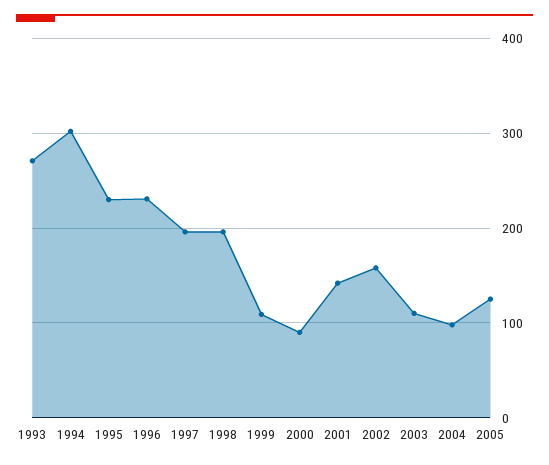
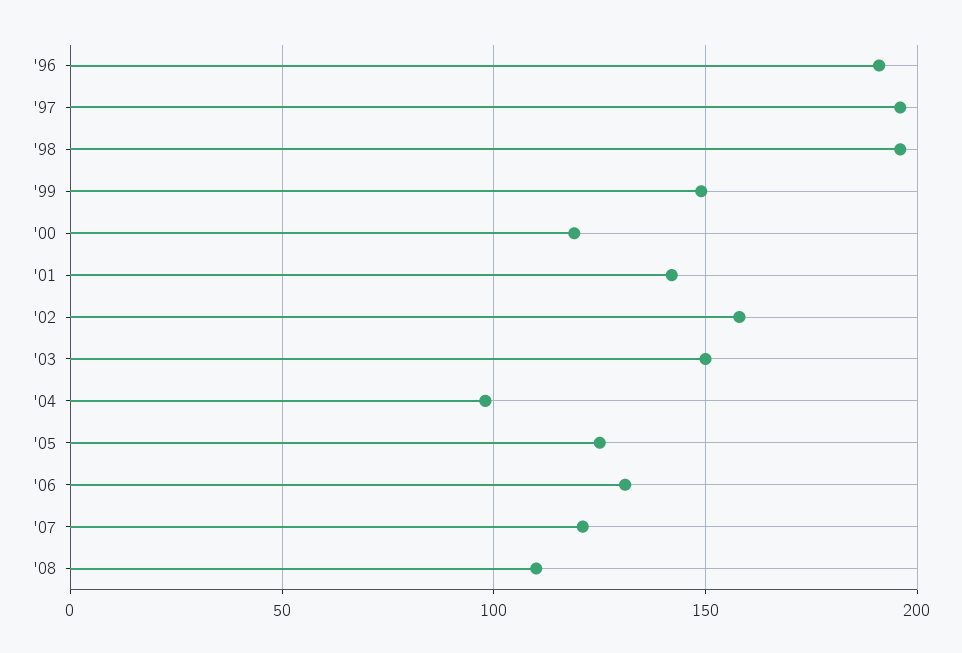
1993: 270 -> none
1994: 300 -> none
1995: 230 -> none
1996: 230 -> 190
1999: 110 -> 150
2000: 90 -> 120
2003: 110 -> 150
'06: none -> 130
'07: none -> 120
'08: none -> 110

